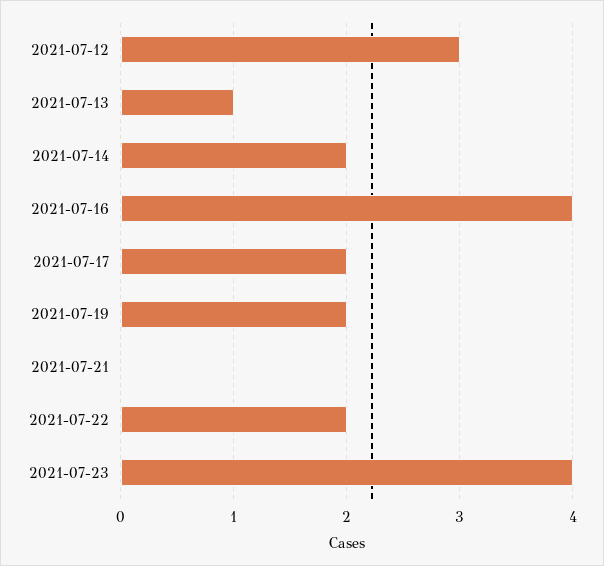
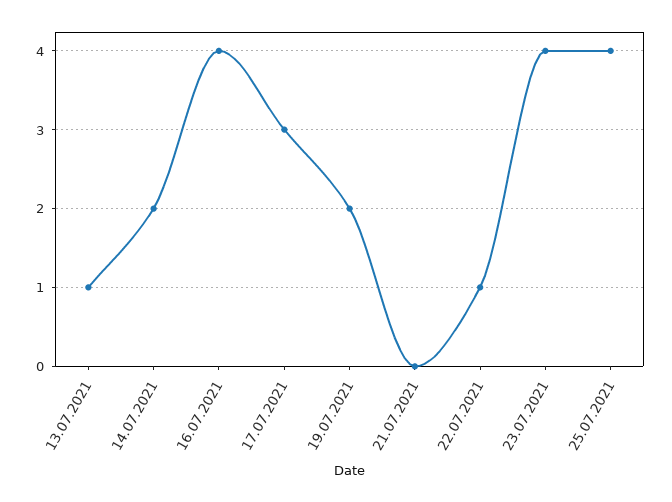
2021-07-12: 3 -> none
2021-07-17: 2 -> 3
2021-07-22: 2 -> 1
25.07.2021: none -> 4

